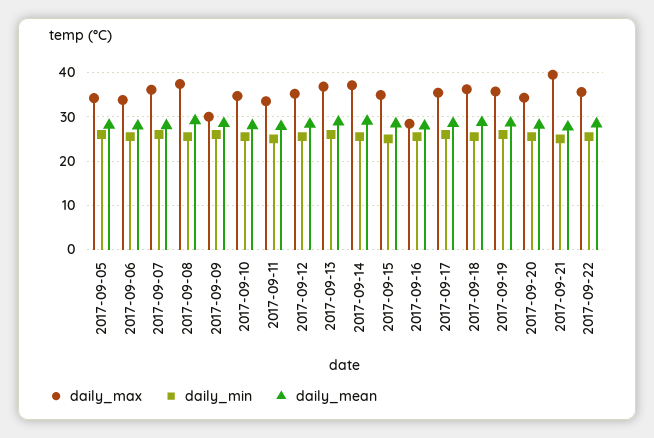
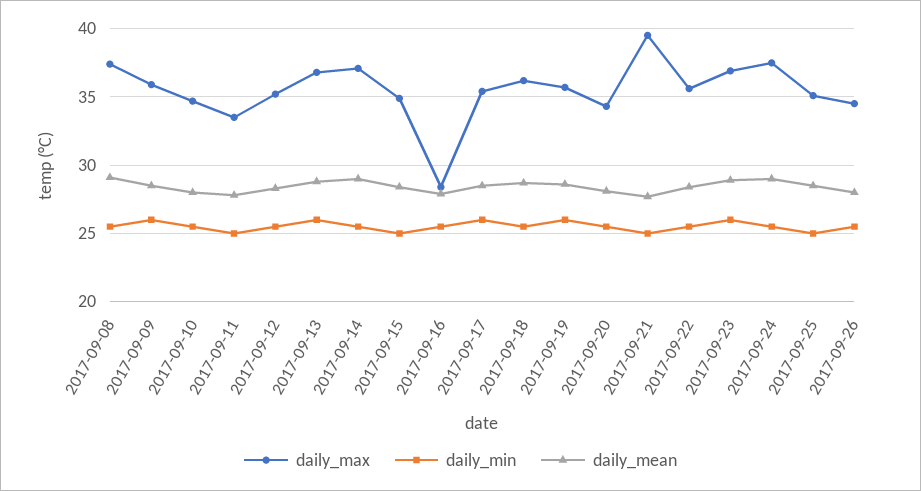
daily_max, 2017-09-05: 34 -> none
daily_min, 2017-09-05: 26 -> none
daily_mean, 2017-09-05: 28 -> none
daily_max, 2017-09-06: 34 -> none
daily_min, 2017-09-06: 26 -> none
daily_mean, 2017-09-06: 28 -> none
daily_max, 2017-09-07: 36 -> none
daily_min, 2017-09-07: 26 -> none
daily_mean, 2017-09-07: 28 -> none
daily_max, 2017-09-09: 30 -> 36
daily_max, 2017-09-23: none -> 37
daily_min, 2017-09-23: none -> 26
daily_mean, 2017-09-23: none -> 29
daily_max, 2017-09-24: none -> 37.5
daily_min, 2017-09-24: none -> 25.5
daily_mean, 2017-09-24: none -> 29
daily_max, 2017-09-25: none -> 35
daily_min, 2017-09-25: none -> 25
daily_mean, 2017-09-25: none -> 28.5
daily_max, 2017-09-26: none -> 34.5
daily_min, 2017-09-26: none -> 25.5
daily_mean, 2017-09-26: none -> 28

